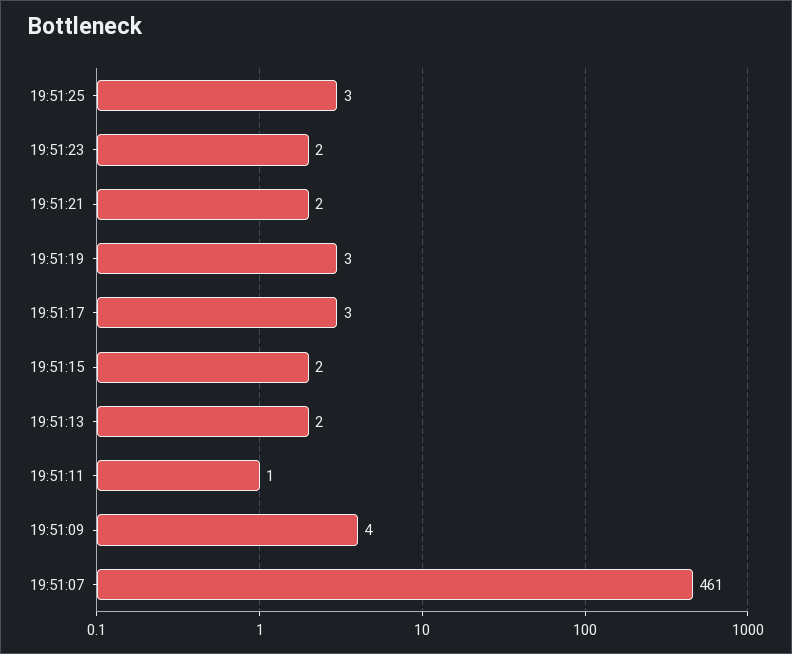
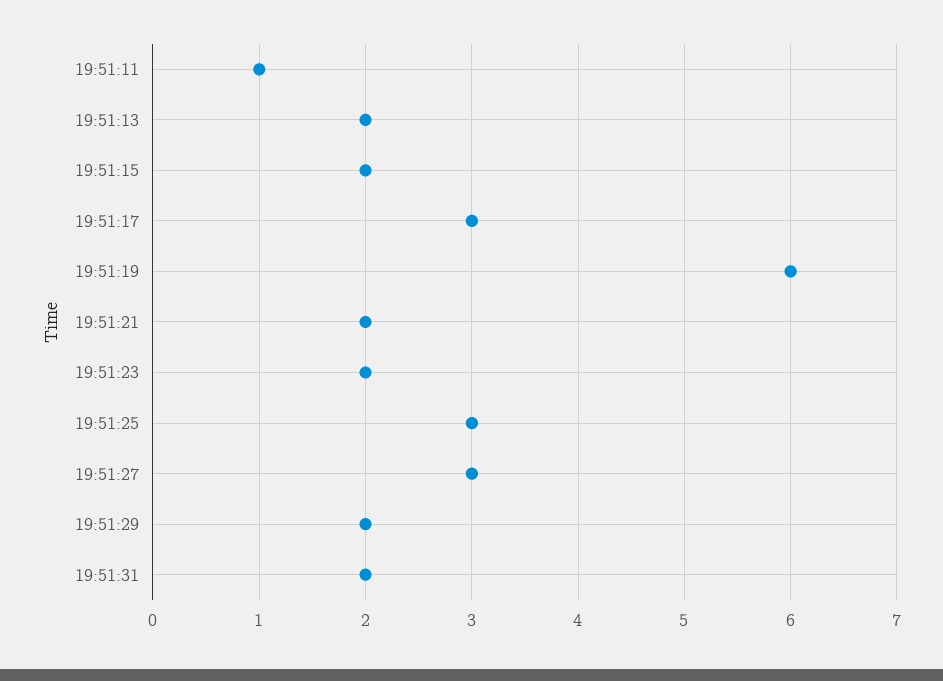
19:51:19: 3 -> 6
19:51:09: 4 -> none
19:51:07: 461 -> none
19:51:27: none -> 3
19:51:29: none -> 2
19:51:31: none -> 2

